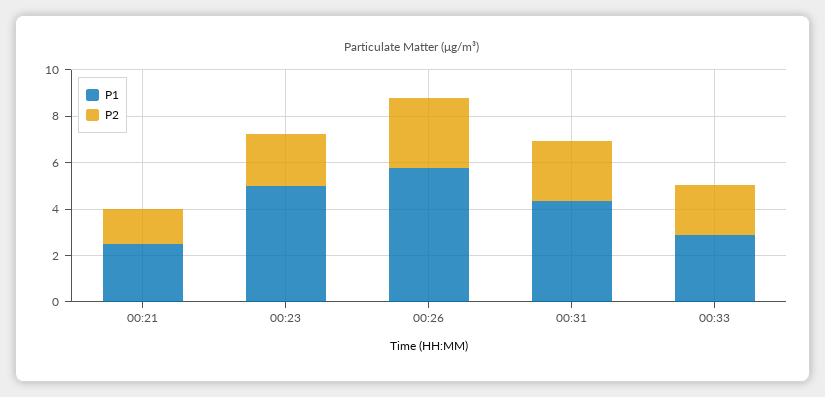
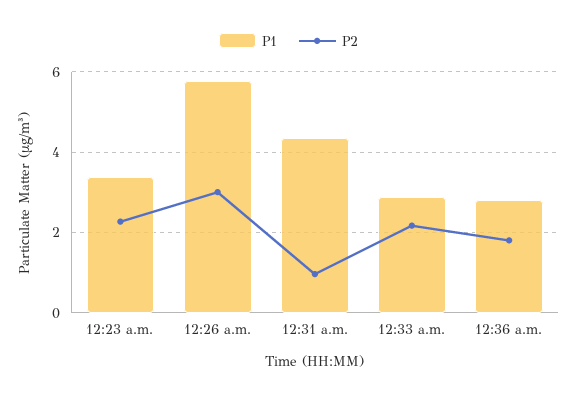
P1, 00:21: 2.5 -> none
P2, 00:21: 1.5 -> none
P1, 00:23: 5 -> 3.4
P2, 00:31: 2.5 -> 1
P1, 12:36 a.m.: none -> 2.8
P2, 12:36 a.m.: none -> 1.8

